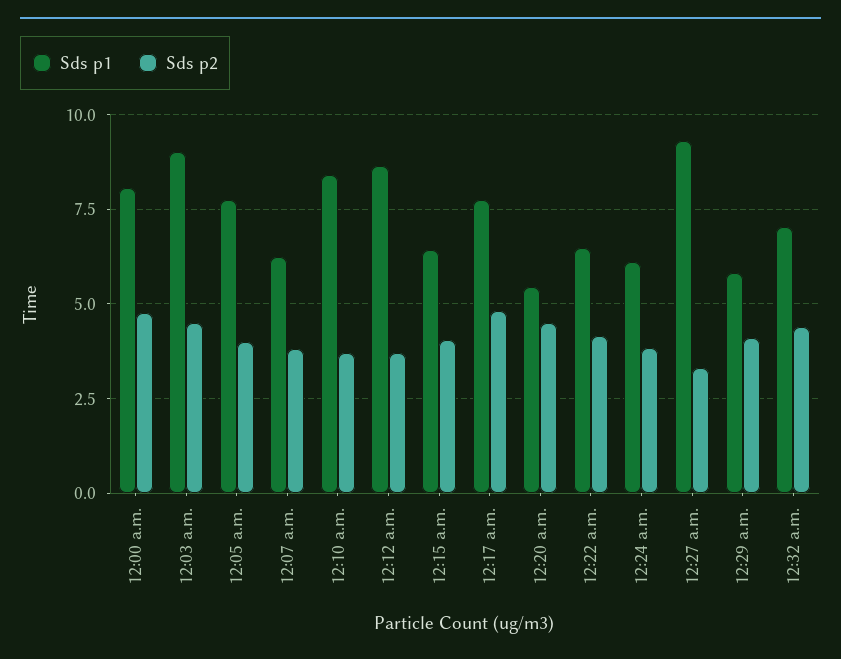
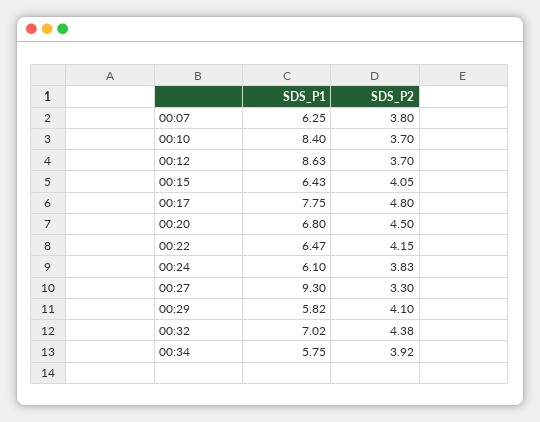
Sds p1, 12:00 a.m.: 8 -> none
Sds p2, 12:00 a.m.: 4.75 -> none
Sds p1, 12:03 a.m.: 9 -> none
Sds p2, 12:03 a.m.: 4.5 -> none
Sds p1, 12:05 a.m.: 7.75 -> none
Sds p2, 12:05 a.m.: 4 -> none
Sds p1, 12:20 a.m.: 5.5 -> 6.8
Sds p1, 00:34: none -> 5.75
Sds p2, 00:34: none -> 3.92

